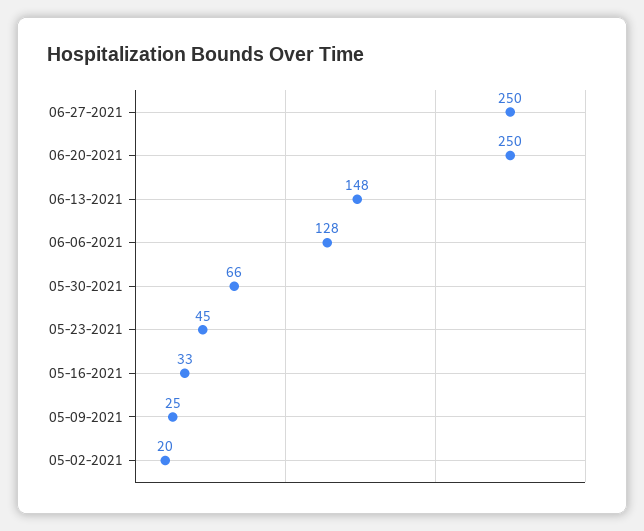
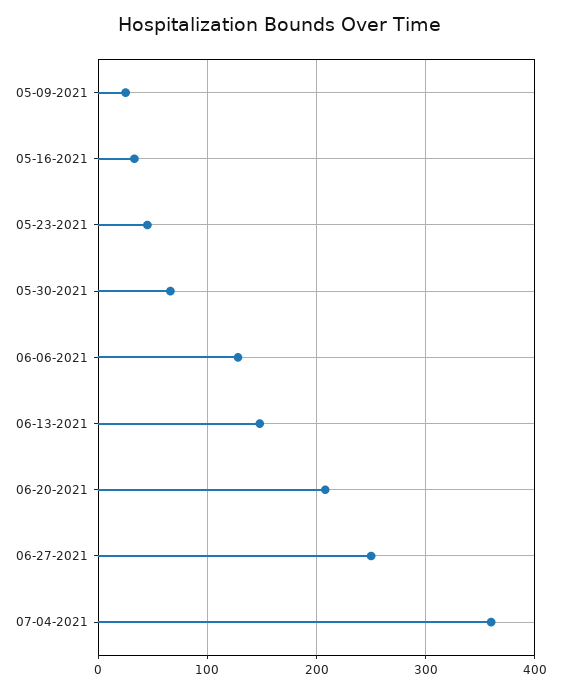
06-20-2021: 250 -> 210
05-02-2021: 20 -> none
07-04-2021: none -> 360

